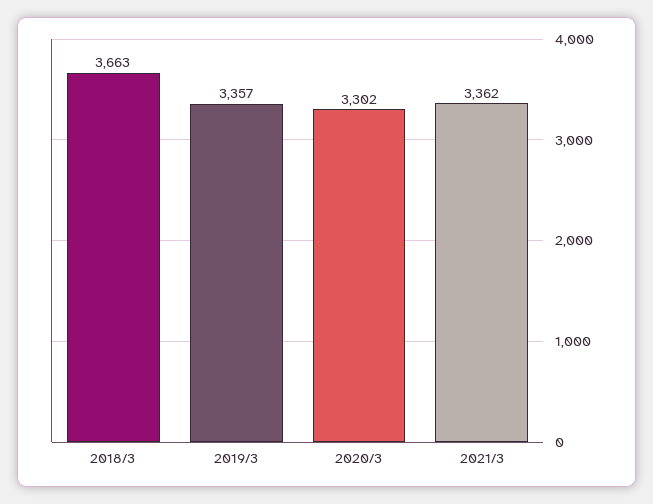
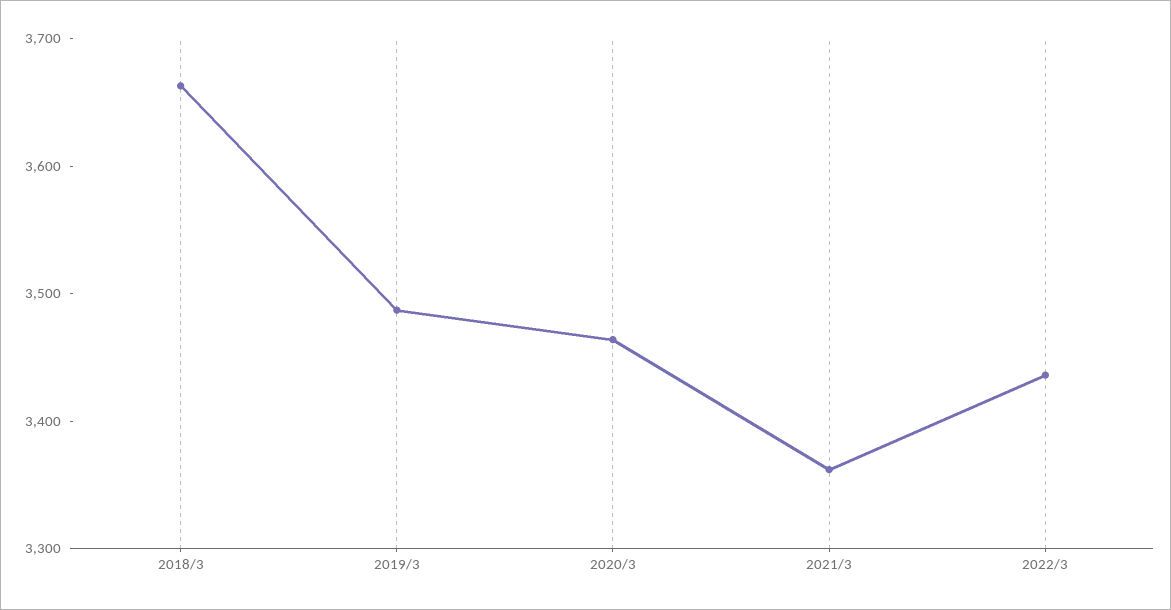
2019/3: 3357 -> 3480
2020/3: 3302 -> 3460
2022/3: none -> 3440

